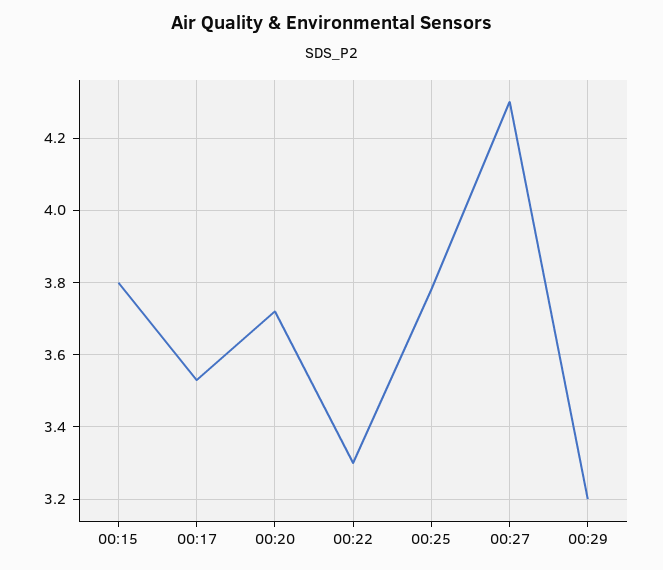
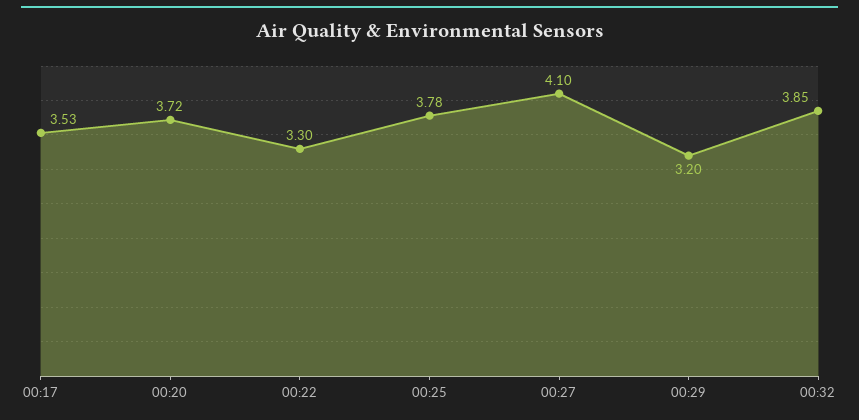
00:15: 3.8 -> none
00:27: 4.3 -> 4.1
00:32: none -> 3.85

